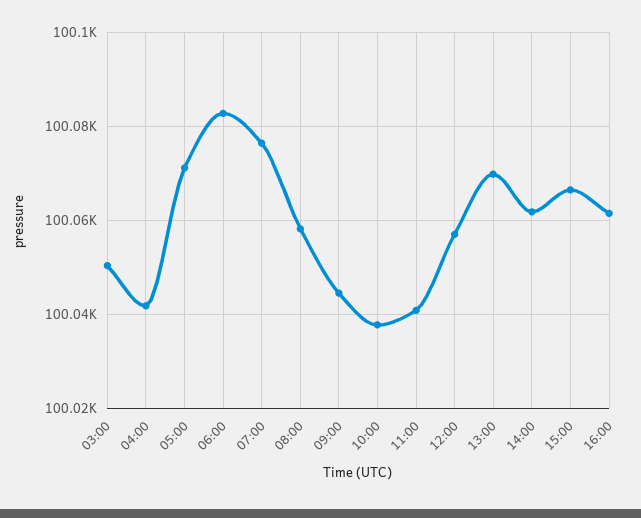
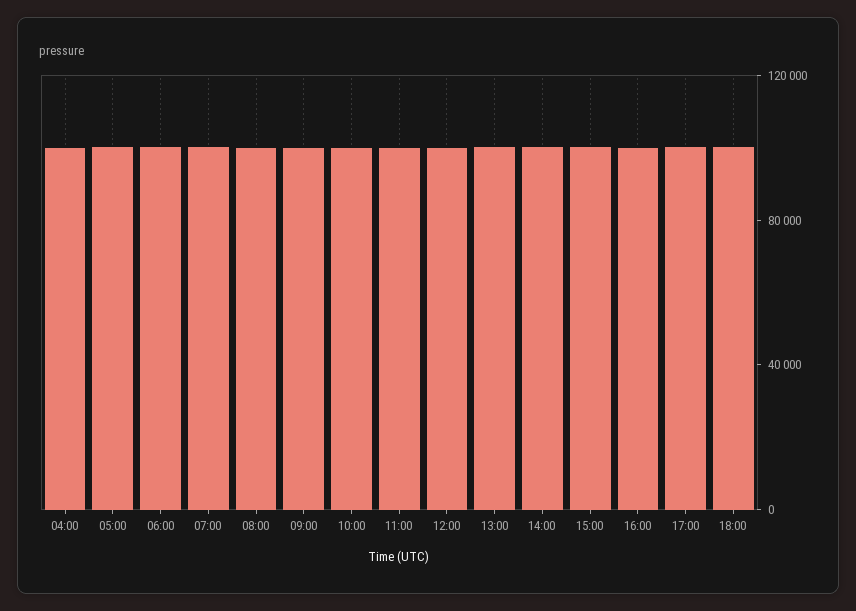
03:00: 100050 -> none
17:00: none -> 100000
18:00: none -> 100000

